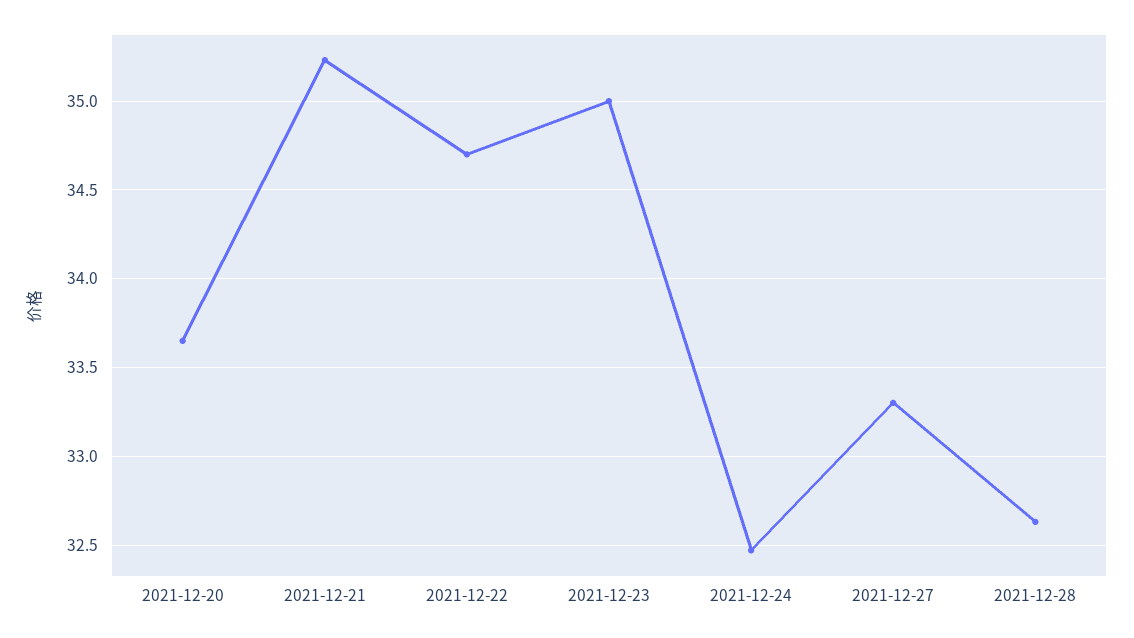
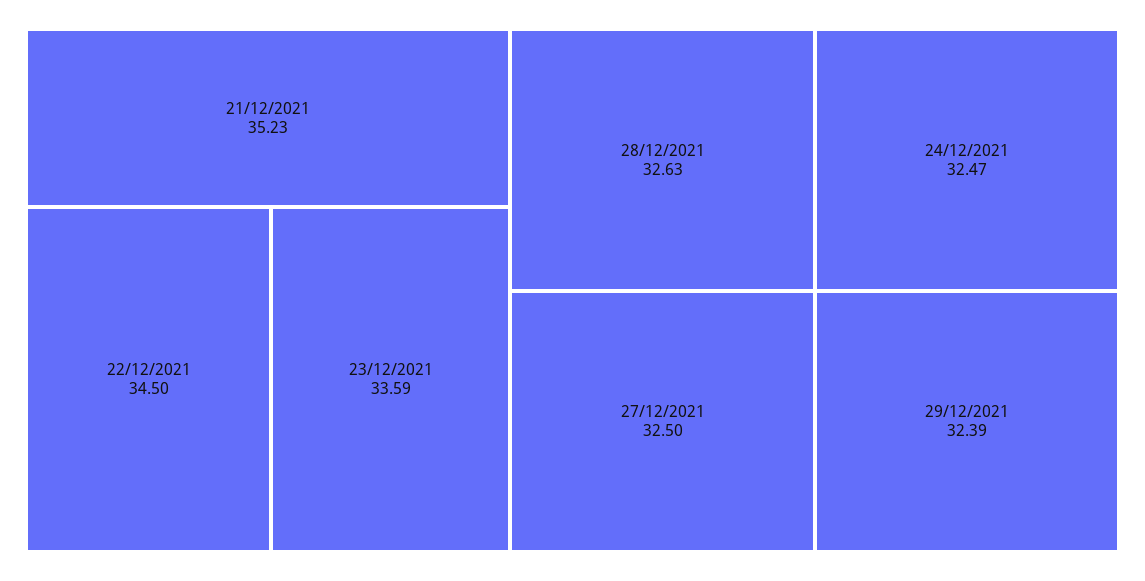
2021-12-20: 33.65 -> none
2021-12-22: 34.7 -> 34.5
2021-12-23: 35 -> 33.59
2021-12-27: 33.3 -> 32.5
29/12/2021: none -> 32.39

